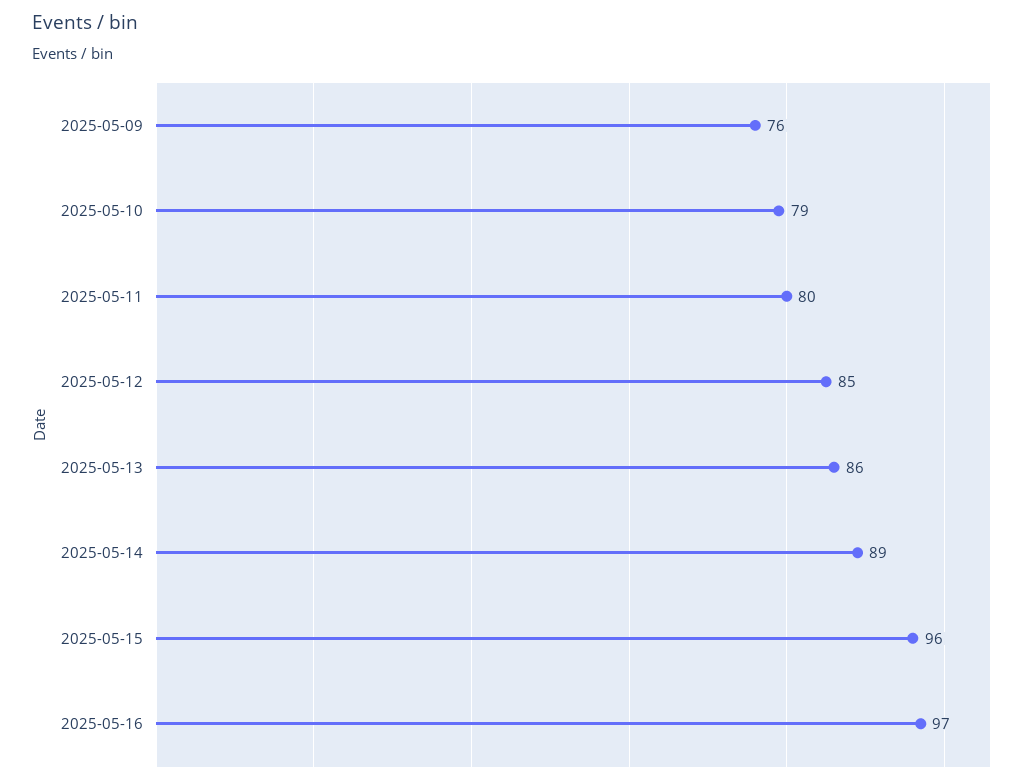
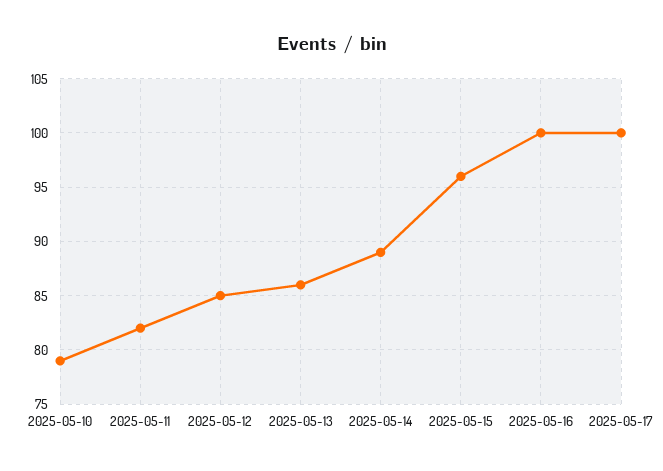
2025-05-09: 76 -> none
2025-05-11: 80 -> 82
2025-05-16: 97 -> 100
2025-05-17: none -> 100

